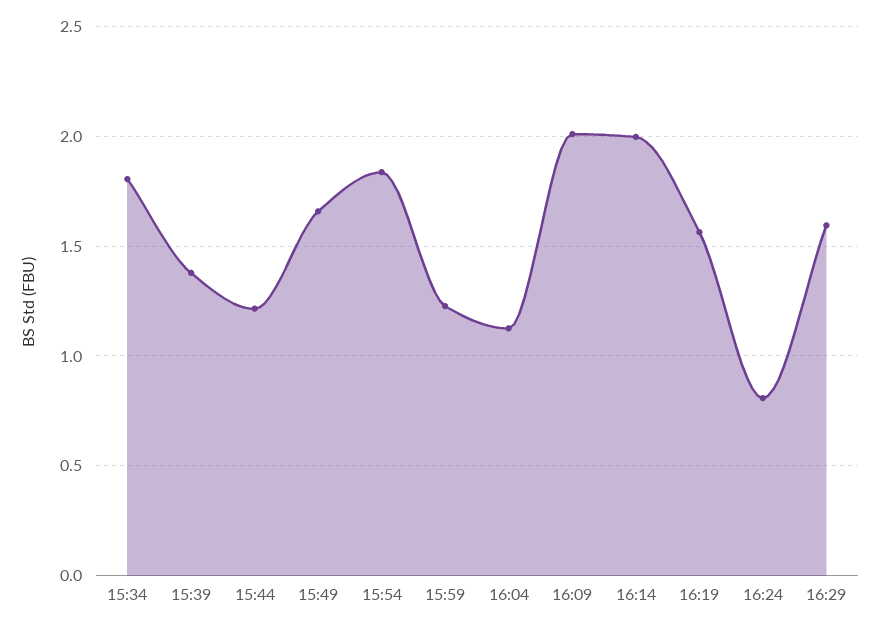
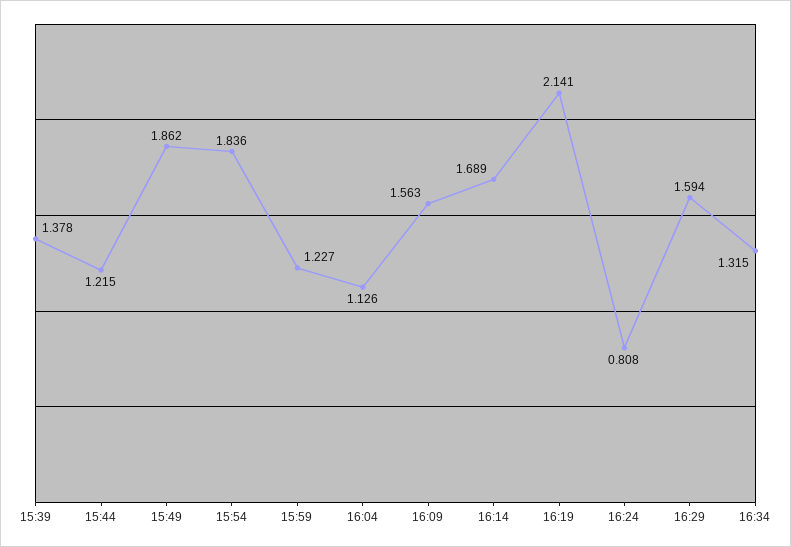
15:34: 1.8 -> none
15:49: 1.65 -> 1.862
16:09: 2 -> 1.563
16:14: 2 -> 1.689
16:19: 1.55 -> 2.141
16:34: none -> 1.315

